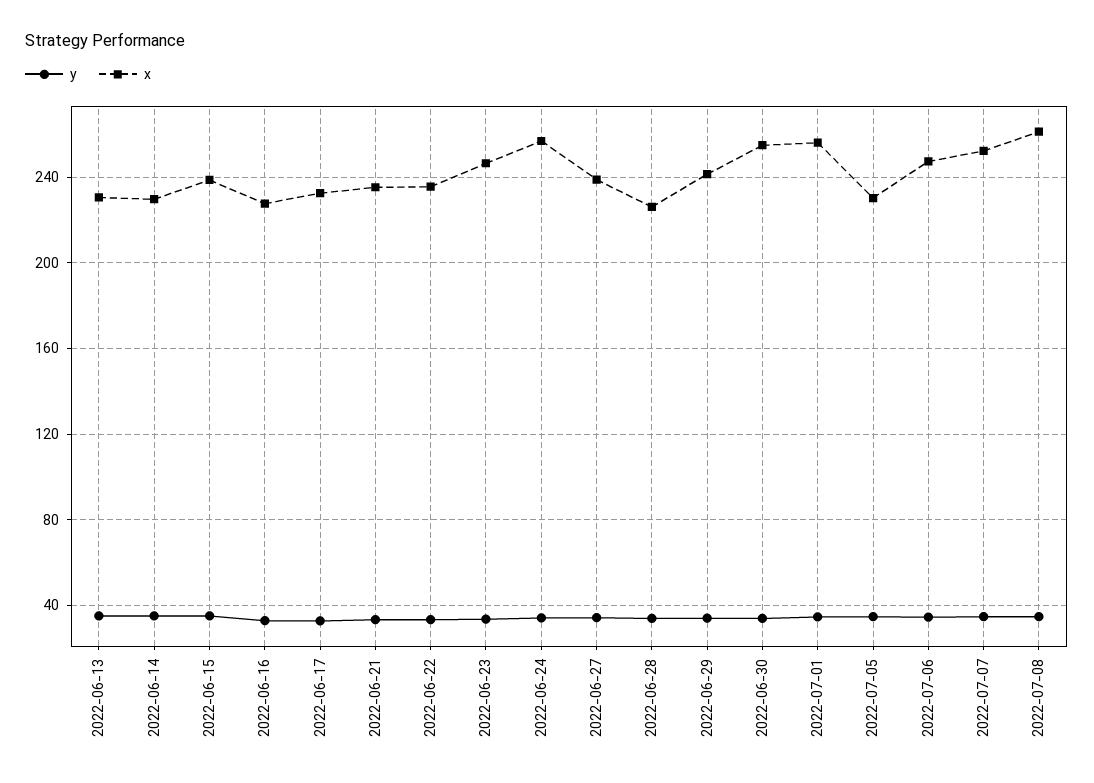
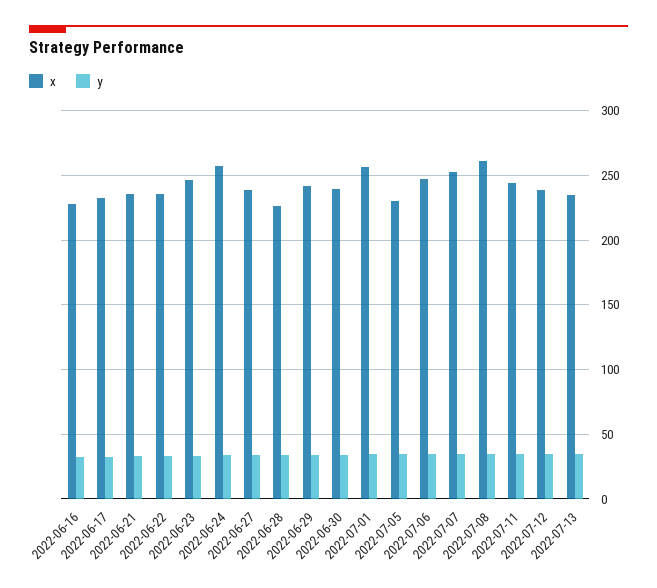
y, 2022-06-13: 35 -> none
x, 2022-06-13: 230 -> none
y, 2022-06-14: 35 -> none
x, 2022-06-14: 230 -> none
y, 2022-06-15: 35 -> none
x, 2022-06-15: 240 -> none
x, 2022-06-30: 255 -> 240
x, 2022-07-11: none -> 245
y, 2022-07-11: none -> 35
x, 2022-07-12: none -> 240
y, 2022-07-12: none -> 35
x, 2022-07-13: none -> 235
y, 2022-07-13: none -> 35

